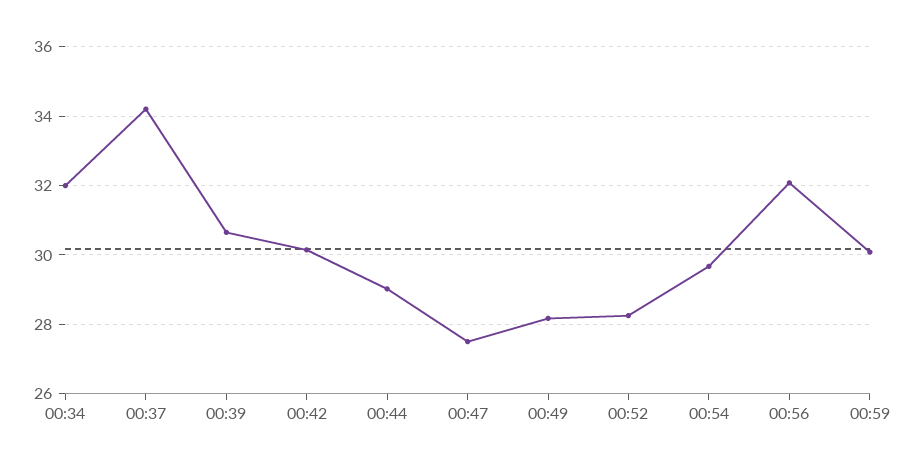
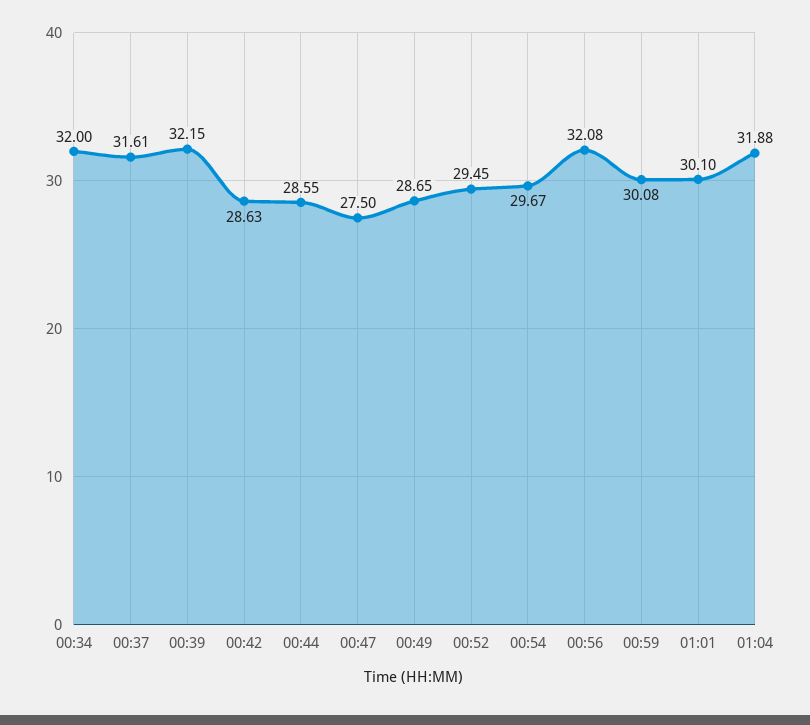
00:37: 34.2 -> 31.61
00:39: 30.6 -> 32.15
00:42: 30.2 -> 28.63
00:44: 29 -> 28.55
00:49: 28.2 -> 28.65
00:52: 28.2 -> 29.45
01:01: none -> 30.1
01:04: none -> 31.88

